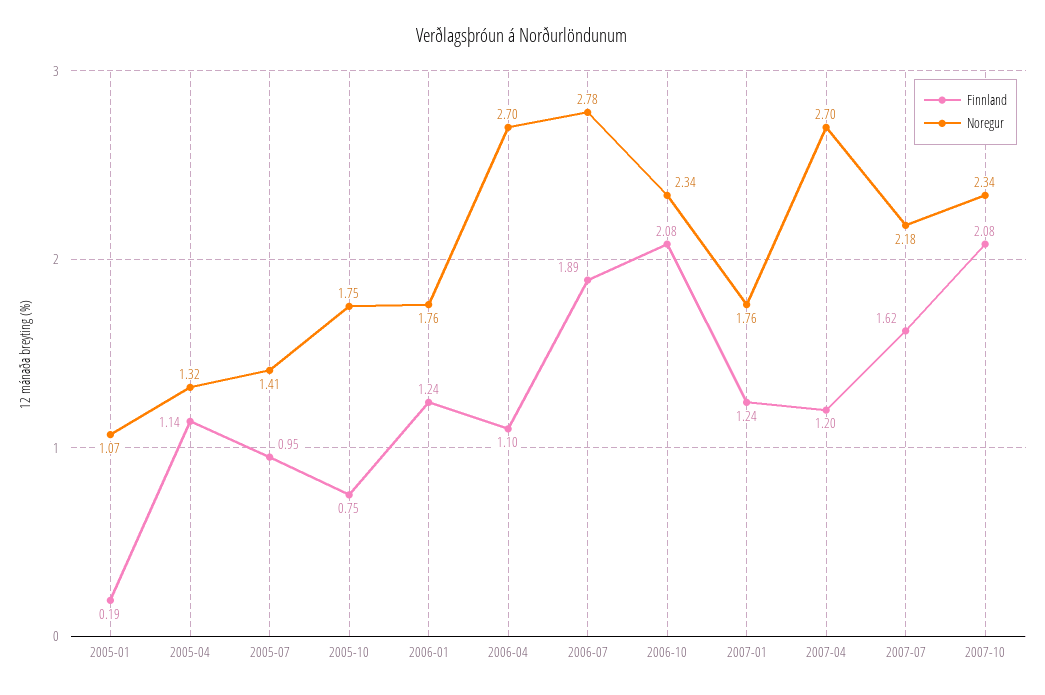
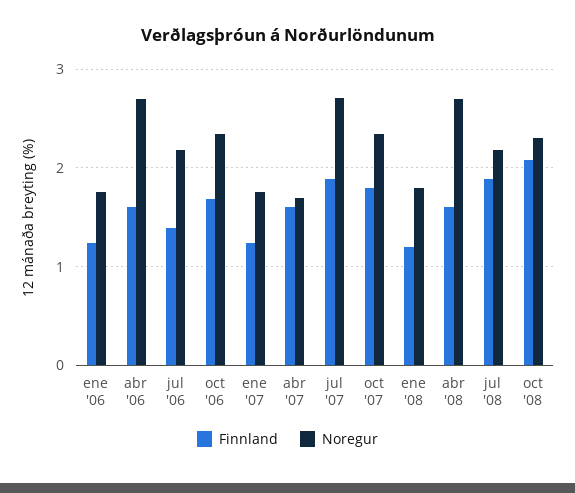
Finnland, 2005-01: 0.19 -> none
Noregur, 2005-01: 1.07 -> none
Finnland, 2005-04: 1.14 -> none
Noregur, 2005-04: 1.32 -> none
Finnland, 2005-07: 0.95 -> none
Noregur, 2005-07: 1.41 -> none
Finnland, 2005-10: 0.75 -> none
Noregur, 2005-10: 1.75 -> none
Finnland, 2006-04: 1.1 -> 1.6
Finnland, 2006-07: 1.89 -> 1.4
Noregur, 2006-07: 2.78 -> 2.2
Finnland, 2006-10: 2.08 -> 1.7
Finnland, 2007-04: 1.2 -> 1.6
Noregur, 2007-04: 2.7 -> 1.7
Finnland, 2007-07: 1.62 -> 1.9
Noregur, 2007-07: 2.18 -> 2.7
Finnland, 2007-10: 2.08 -> 1.8
Finnland, ene '08: none -> 1.2
Noregur, ene '08: none -> 1.8
Finnland, abr '08: none -> 1.6
Noregur, abr '08: none -> 2.7
Finnland, jul '08: none -> 1.9
Noregur, jul '08: none -> 2.2
Finnland, oct '08: none -> 2.1
Noregur, oct '08: none -> 2.3

